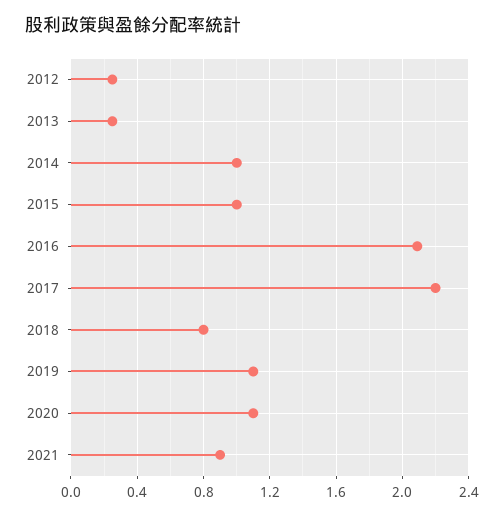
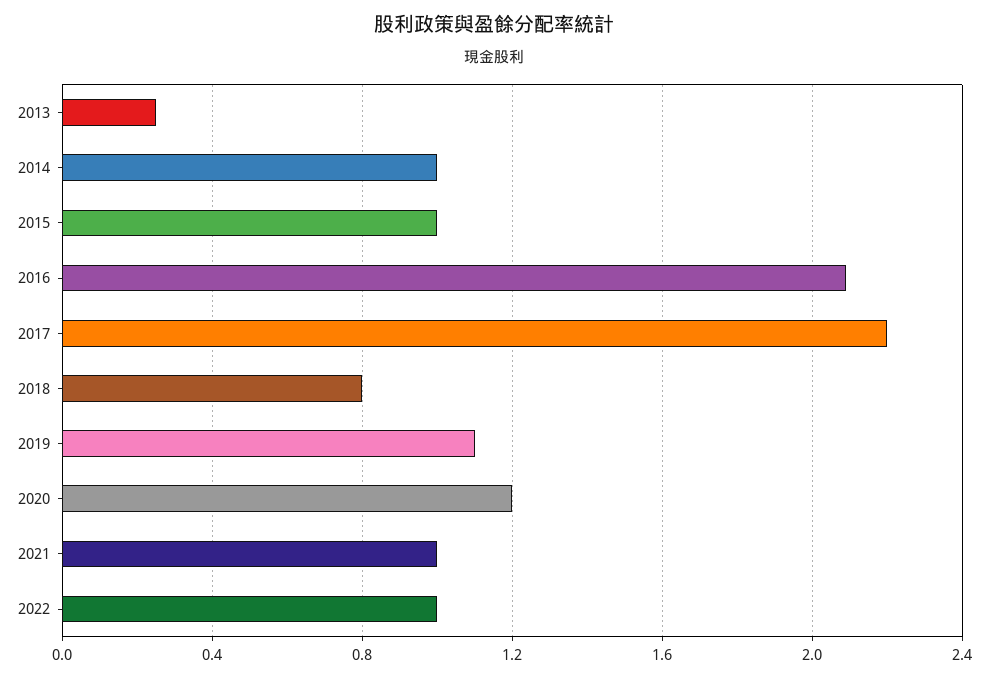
2012: 0.25 -> none
2020: 1.1 -> 1.2
2021: 0.9 -> 1
2022: none -> 1

